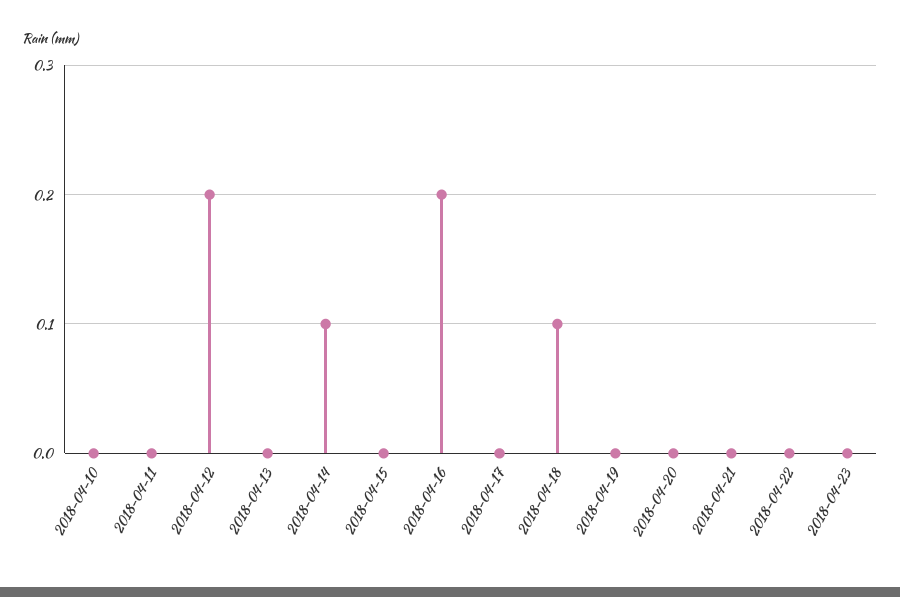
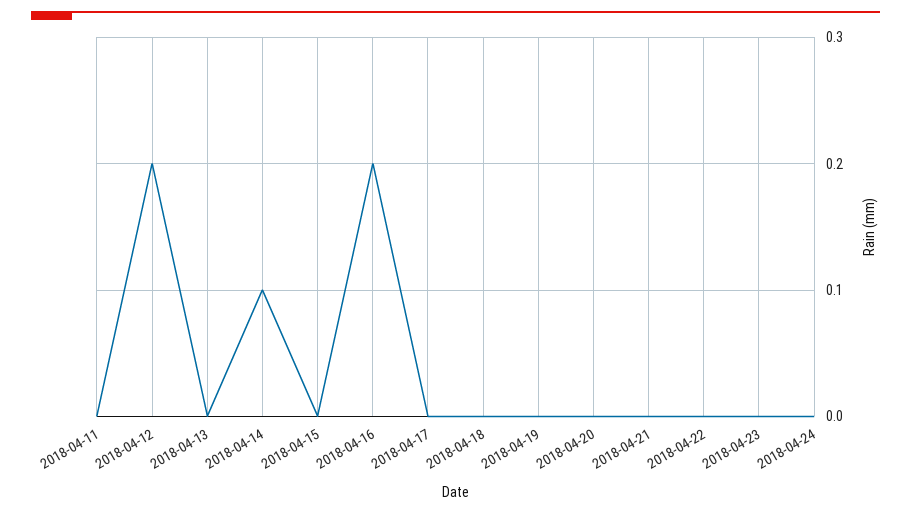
2018-04-10: 0 -> none
2018-04-18: 0.1 -> 0
2018-04-24: none -> 0

